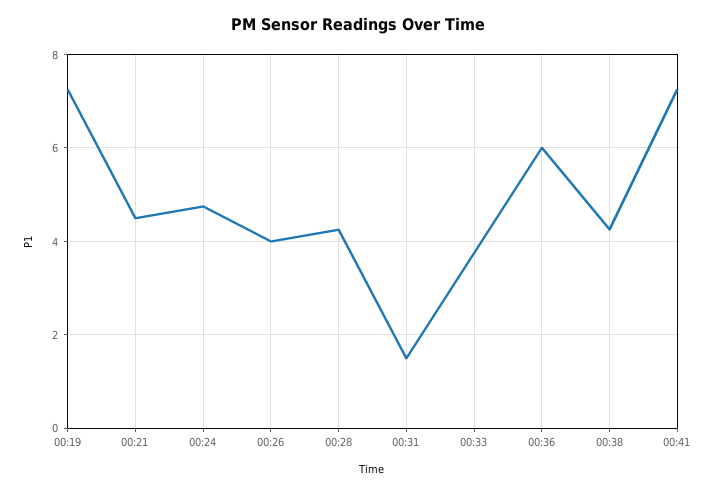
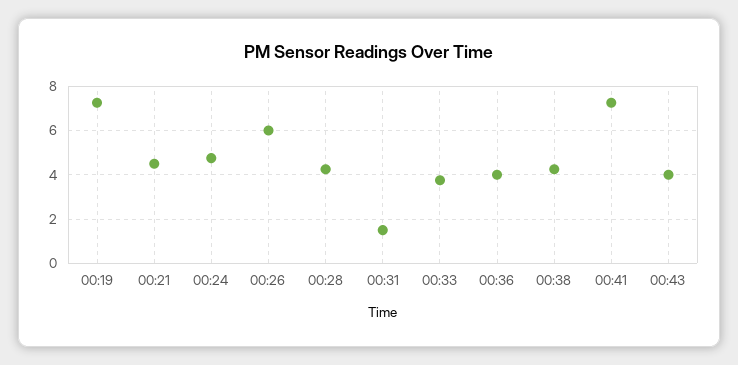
00:26: 4 -> 6
00:36: 6 -> 4
00:43: none -> 4

